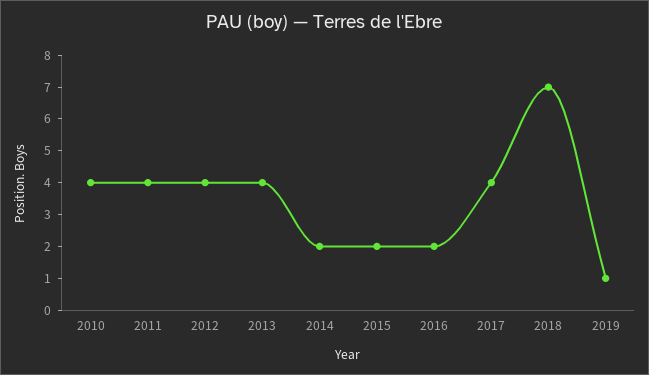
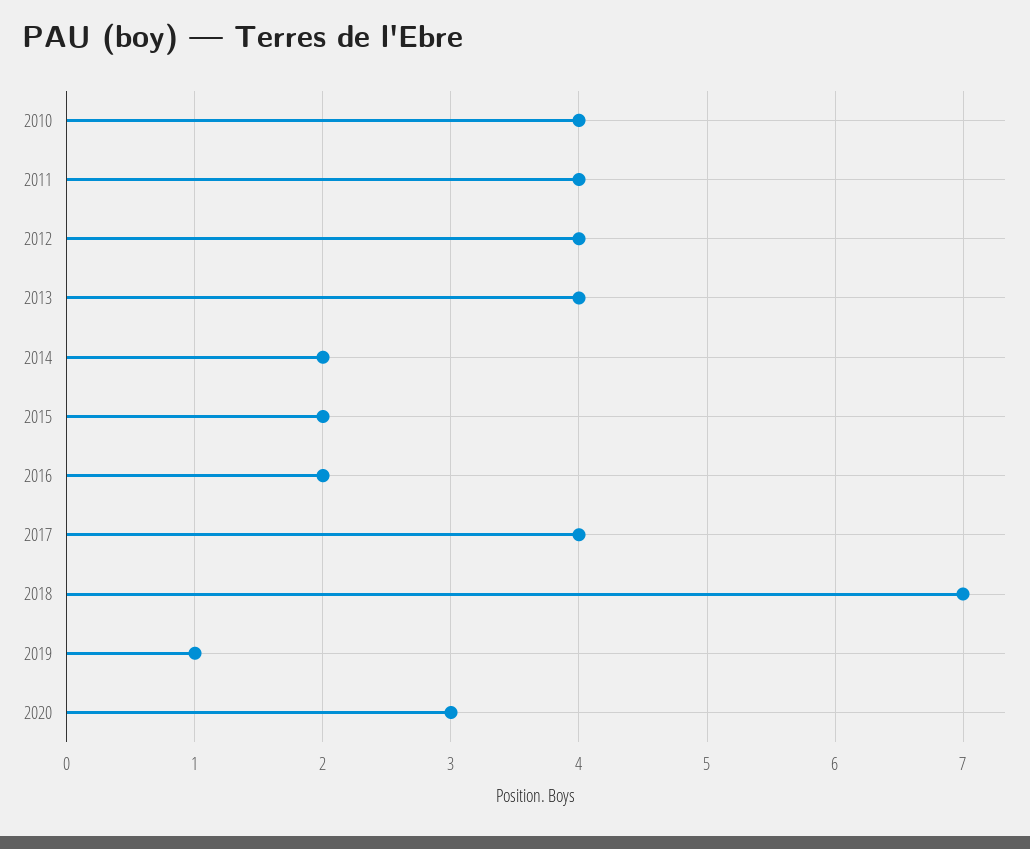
2020: none -> 3

